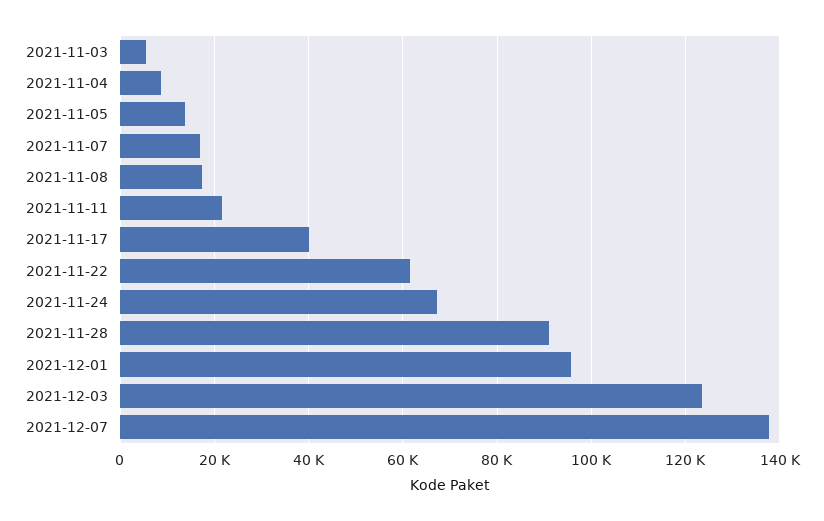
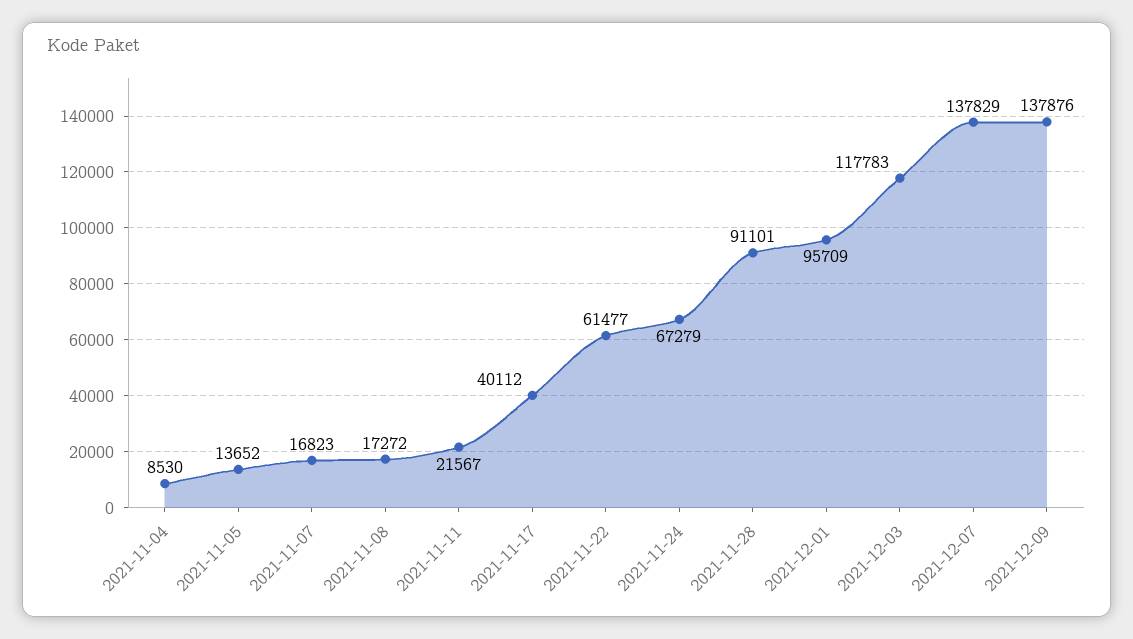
2021-11-03: 6000 -> none
2021-12-03: 124000 -> 117783
2021-12-09: none -> 137876

